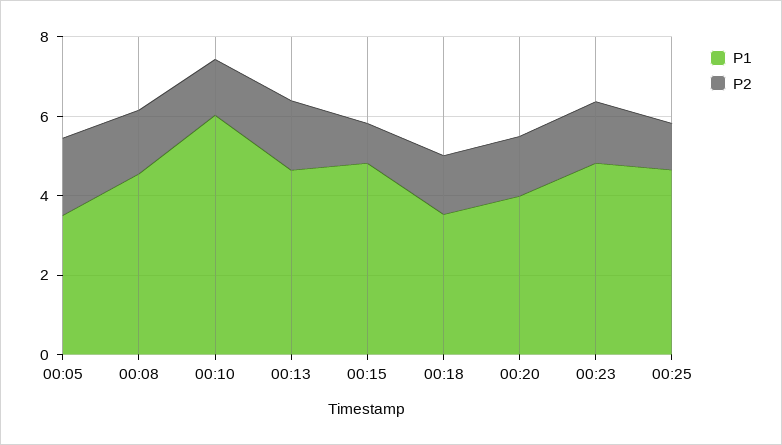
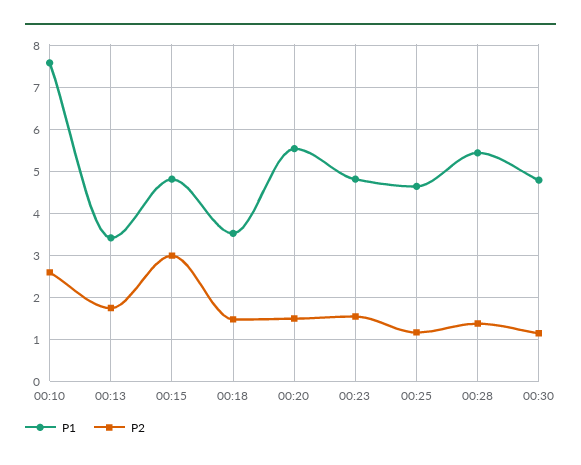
P1, 00:05: 3.5 -> none
P2, 00:05: 2 -> none
P1, 00:08: 4.5 -> none
P2, 00:08: 1.5 -> none
P1, 00:10: 6 -> 7.6
P2, 00:10: 1.5 -> 2.6
P1, 00:13: 4.5 -> 3.4
P2, 00:15: 1 -> 3
P1, 00:20: 4 -> 5.6
P1, 00:28: none -> 5.4
P2, 00:28: none -> 1.4
P1, 00:30: none -> 4.8
P2, 00:30: none -> 1.2

